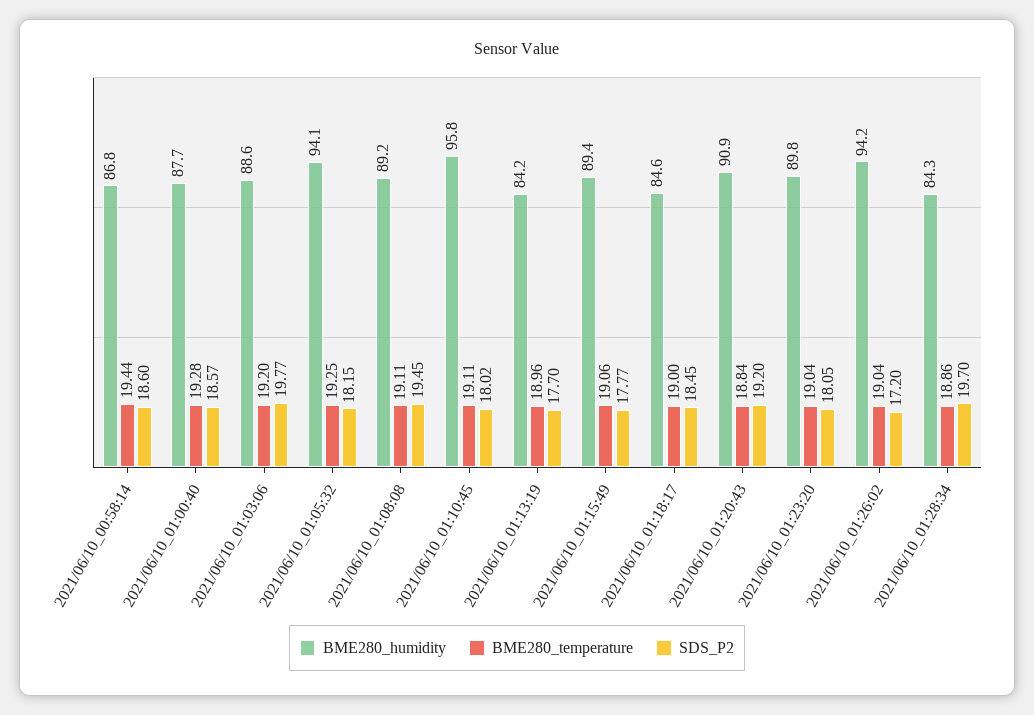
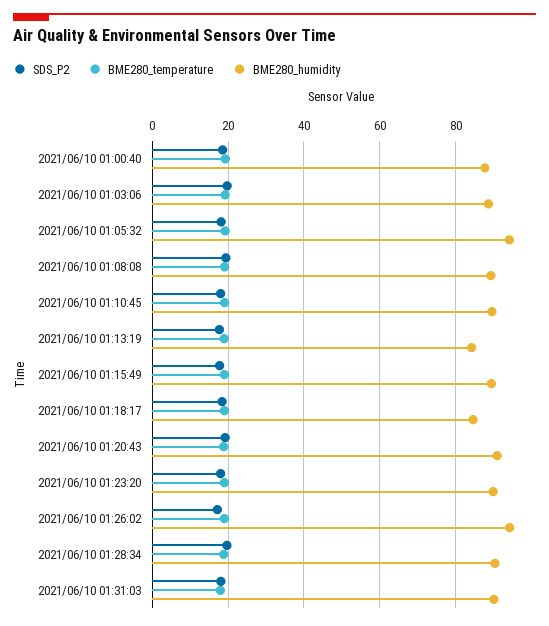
BME280_humidity, 2021/06/10_00:58:14: 86.8 -> none
BME280_temperature, 2021/06/10_00:58:14: 19.44 -> none
SDS_P2, 2021/06/10_00:58:14: 18.6 -> none
BME280_humidity, 2021/06/10_01:10:45: 95.8 -> 90
BME280_humidity, 2021/06/10_01:28:34: 84.3 -> 90
SDS_P2, 2021/06/10 01:31:03: none -> 18
BME280_temperature, 2021/06/10 01:31:03: none -> 18
BME280_humidity, 2021/06/10 01:31:03: none -> 90

